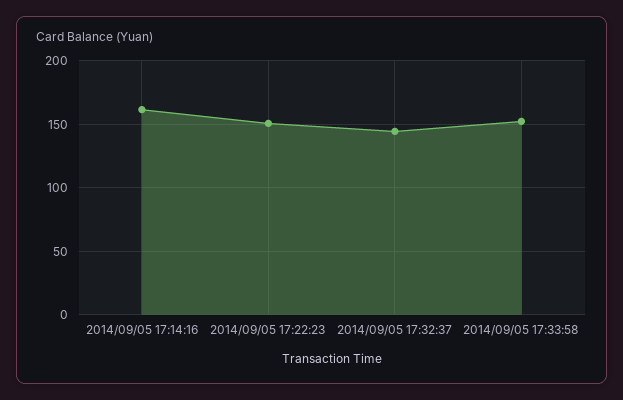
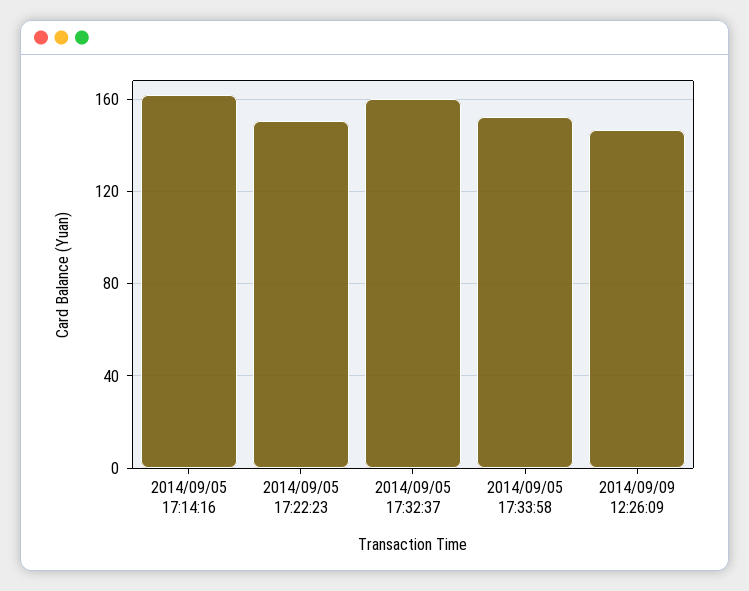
2014/09/05 17:32:37: 145 -> 160
2014/09/09 12:26:09: none -> 145

